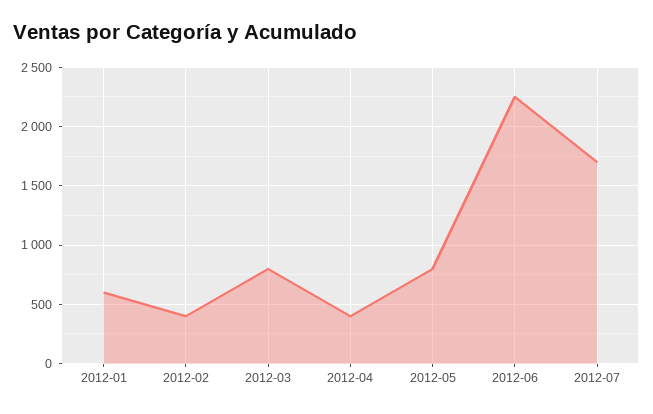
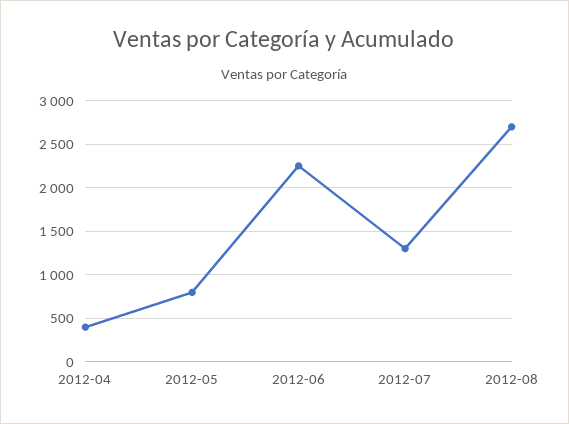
2012-01: 600 -> none
2012-02: 400 -> none
2012-03: 800 -> none
2012-07: 1700 -> 1300
2012-08: none -> 2700

